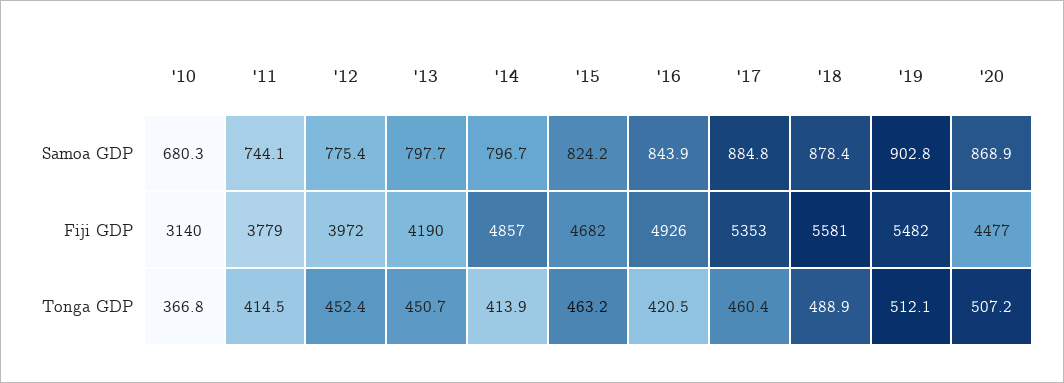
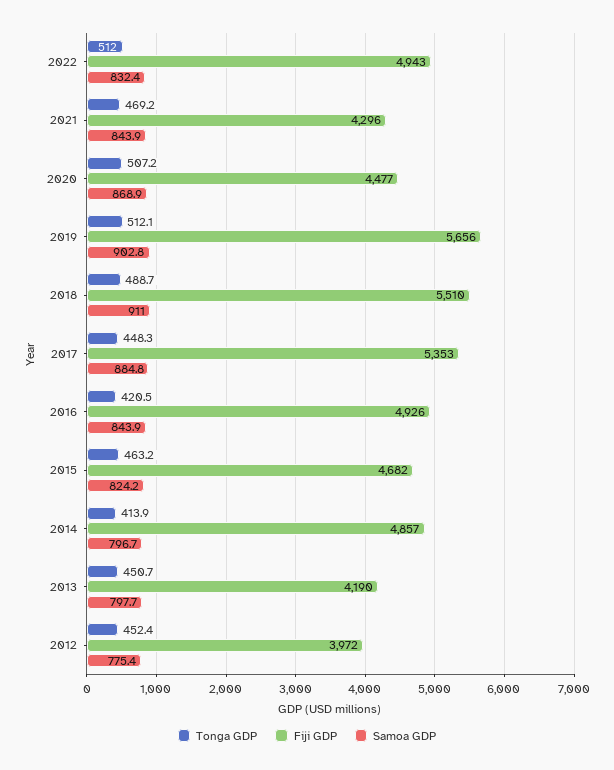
Samoa GDP, '10: 680.3 -> none
Samoa GDP, '11: 744.1 -> none
Samoa GDP, '18: 878.4 -> 911
Fiji GDP, '10: 3140 -> none
Fiji GDP, '11: 3779 -> none
Fiji GDP, '18: 5581 -> 5510
Fiji GDP, '19: 5482 -> 5656
Tonga GDP, '10: 366.8 -> none
Tonga GDP, '11: 414.5 -> none
Tonga GDP, '17: 460.4 -> 448.3
Tonga GDP, '18: 488.9 -> 488.7
Tonga GDP, 2022: none -> 512
Fiji GDP, 2022: none -> 4943
Samoa GDP, 2022: none -> 832.4
Tonga GDP, 2021: none -> 469.2
Fiji GDP, 2021: none -> 4296
Samoa GDP, 2021: none -> 843.9

